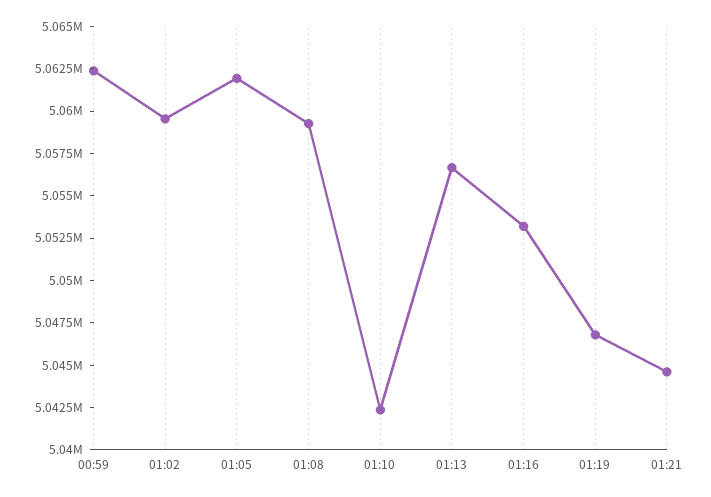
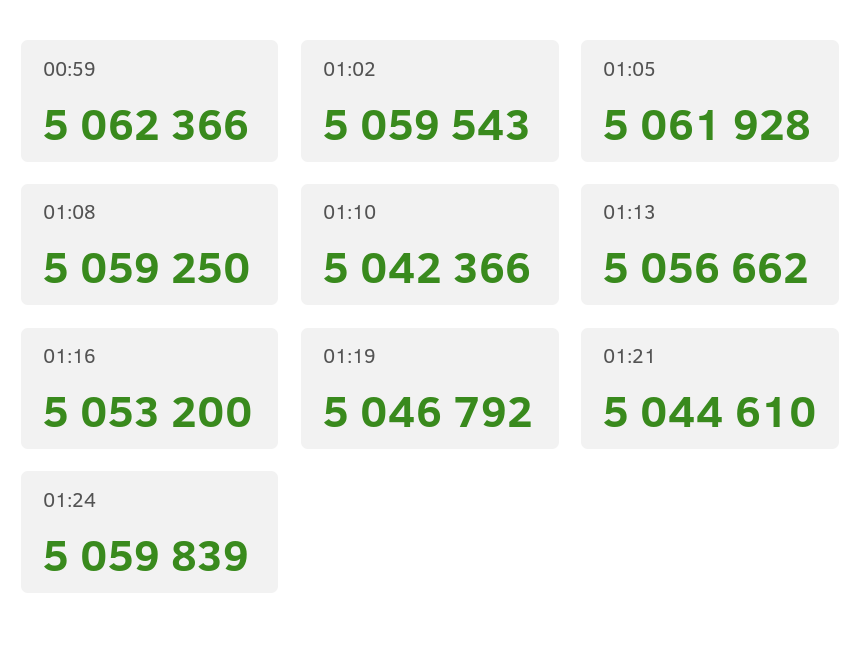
01:24: none -> 5059839

